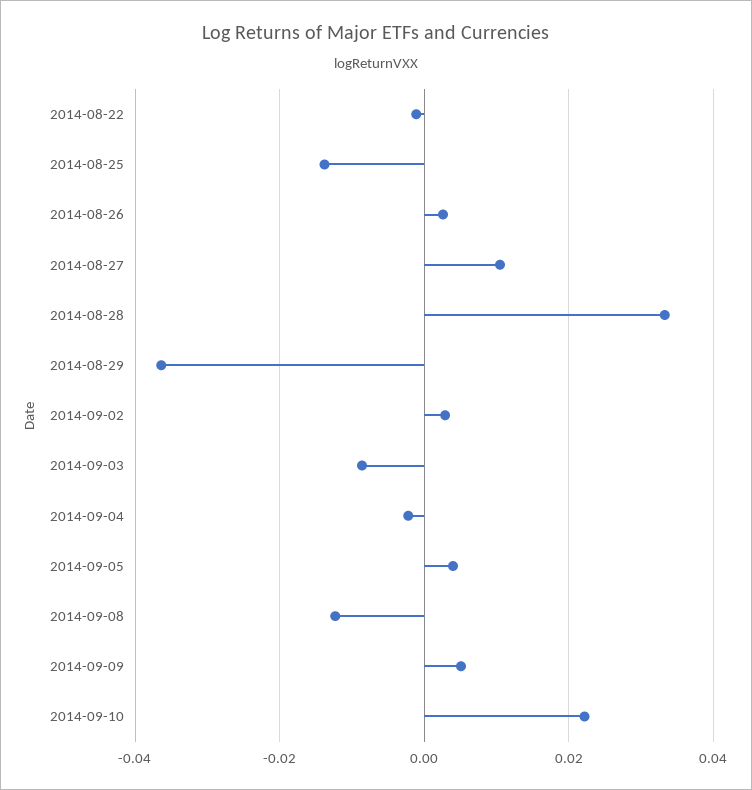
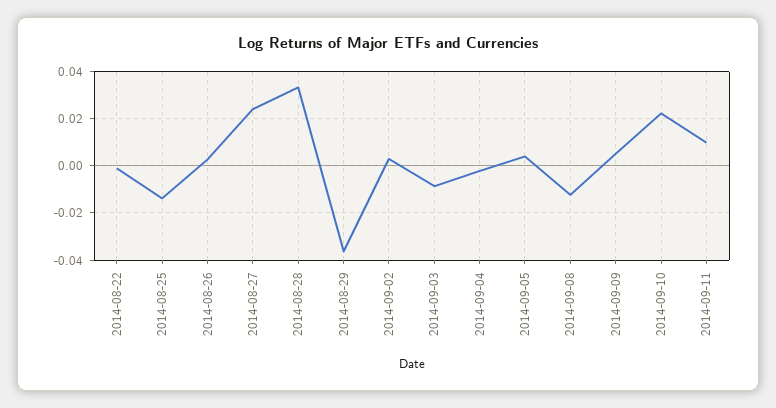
2014-08-27: 0.01 -> 0.025
2014-09-11: none -> 0.01

